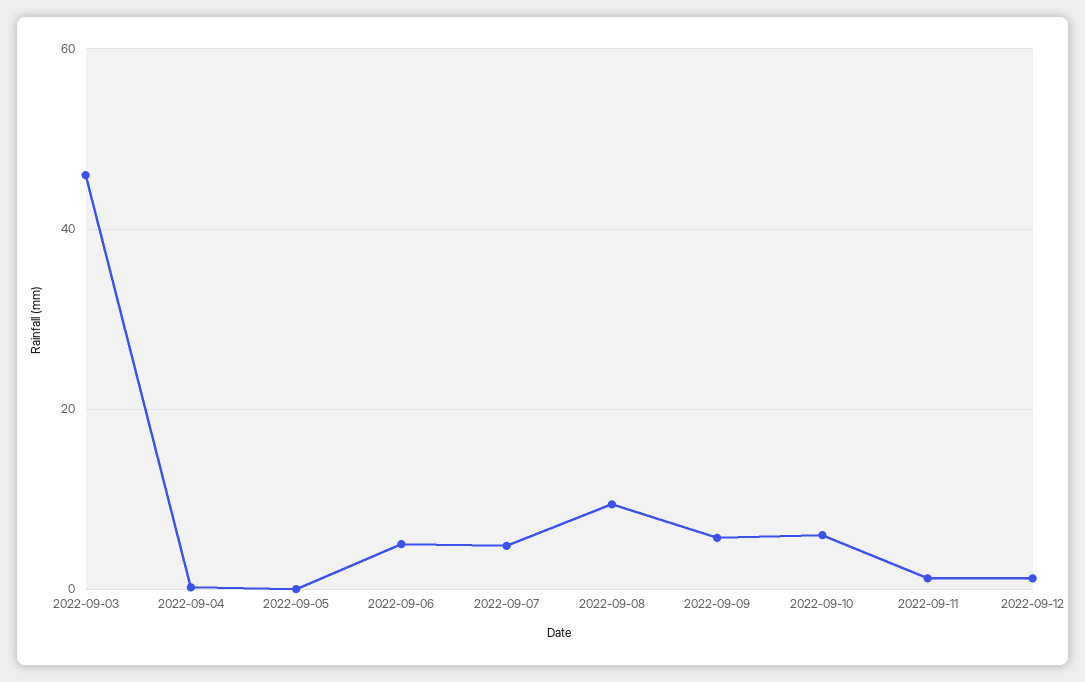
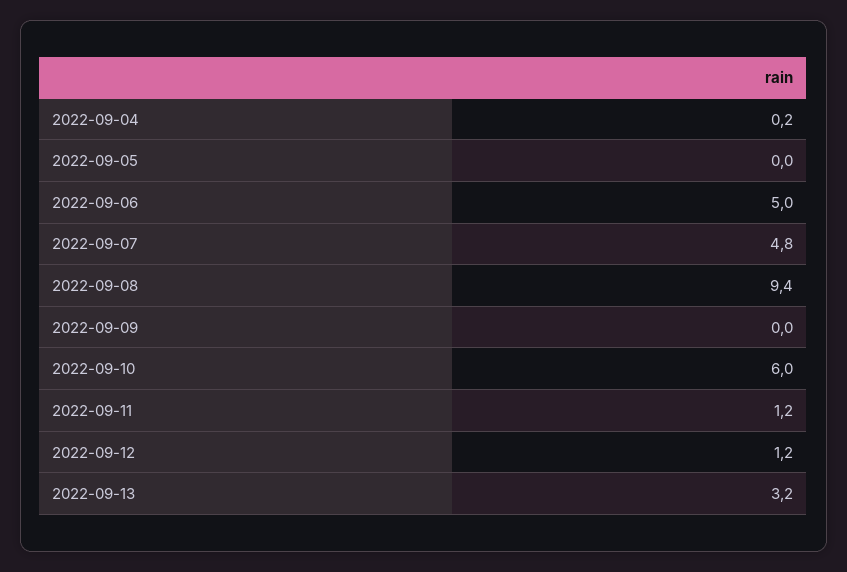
2022-09-03: 46 -> none
2022-09-09: 6 -> 0
2022-09-13: none -> 3.2

